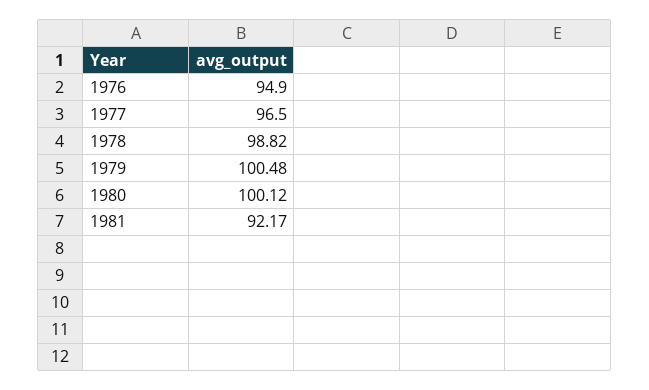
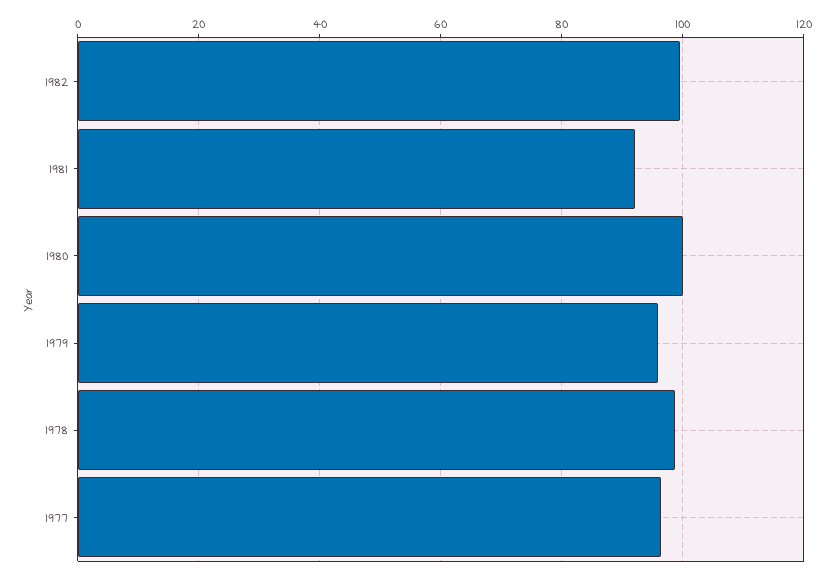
1976: 94.9 -> none
1979: 100.48 -> 96
1982: none -> 100

